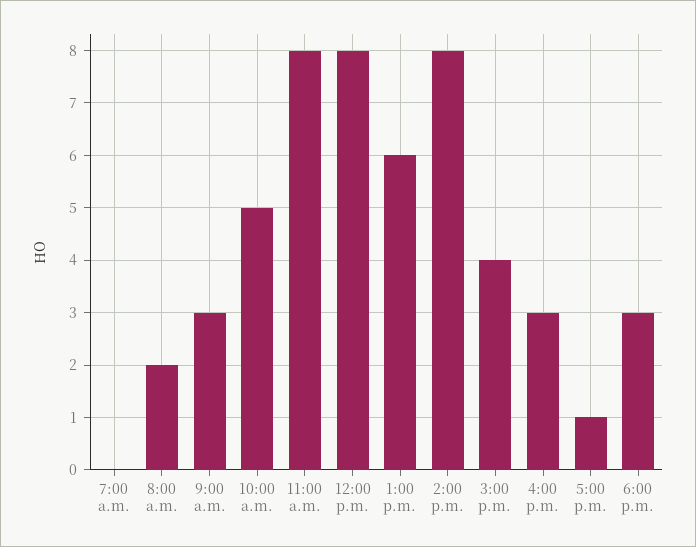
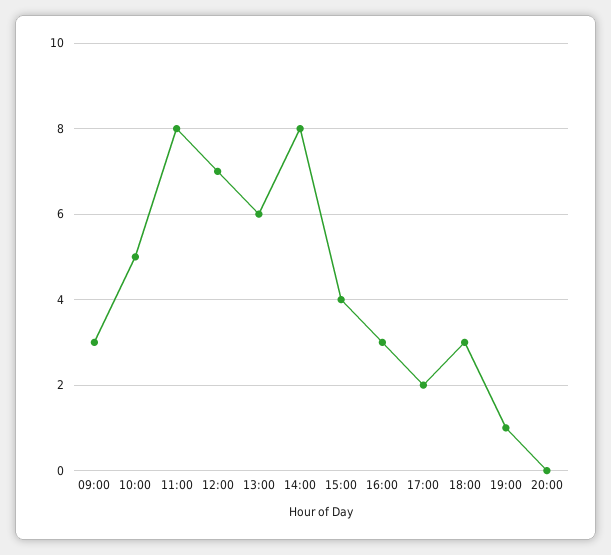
7:00 a.m.: 0 -> none
8:00 a.m.: 2 -> none
12:00 p.m.: 8 -> 7
5:00 p.m.: 1 -> 2
19:00: none -> 1
20:00: none -> 0

